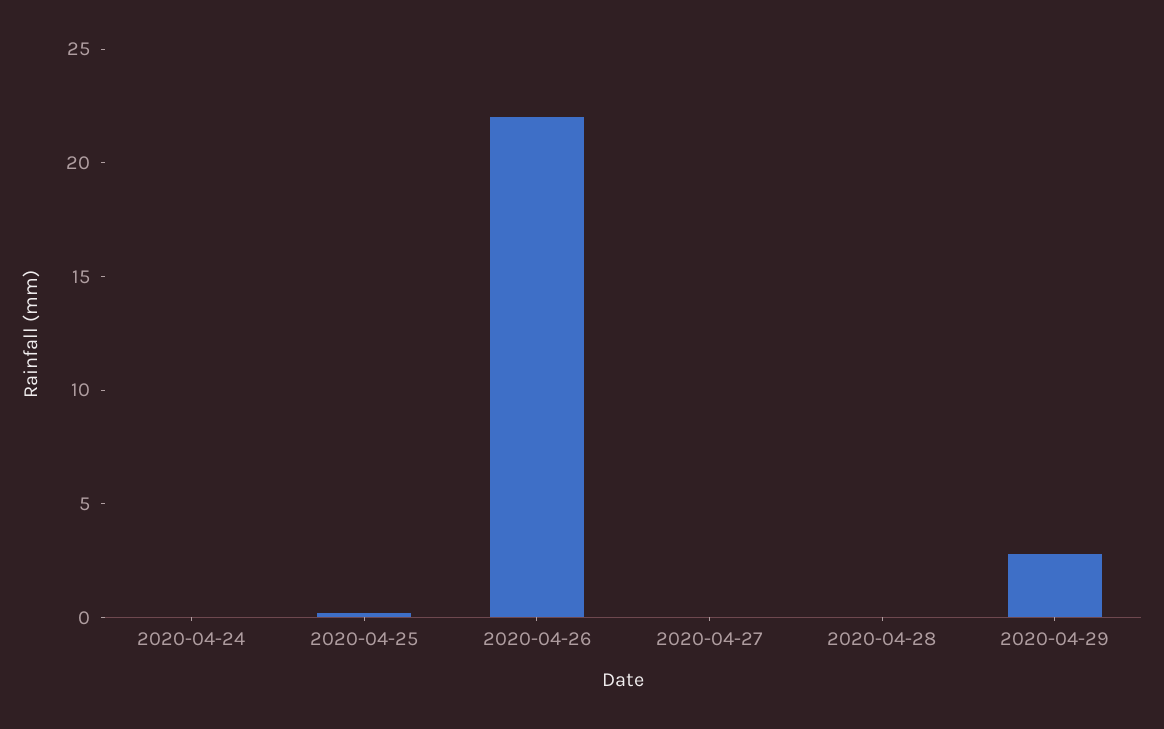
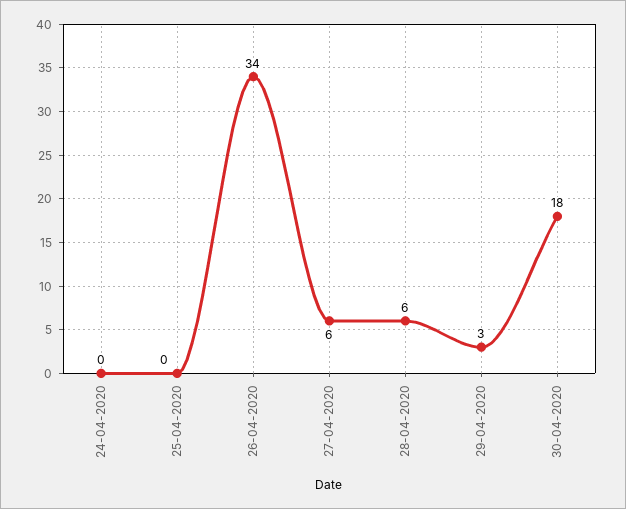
2020-04-26: 22 -> 34
2020-04-27: 0 -> 6
2020-04-28: 0 -> 6
30-04-2020: none -> 18

